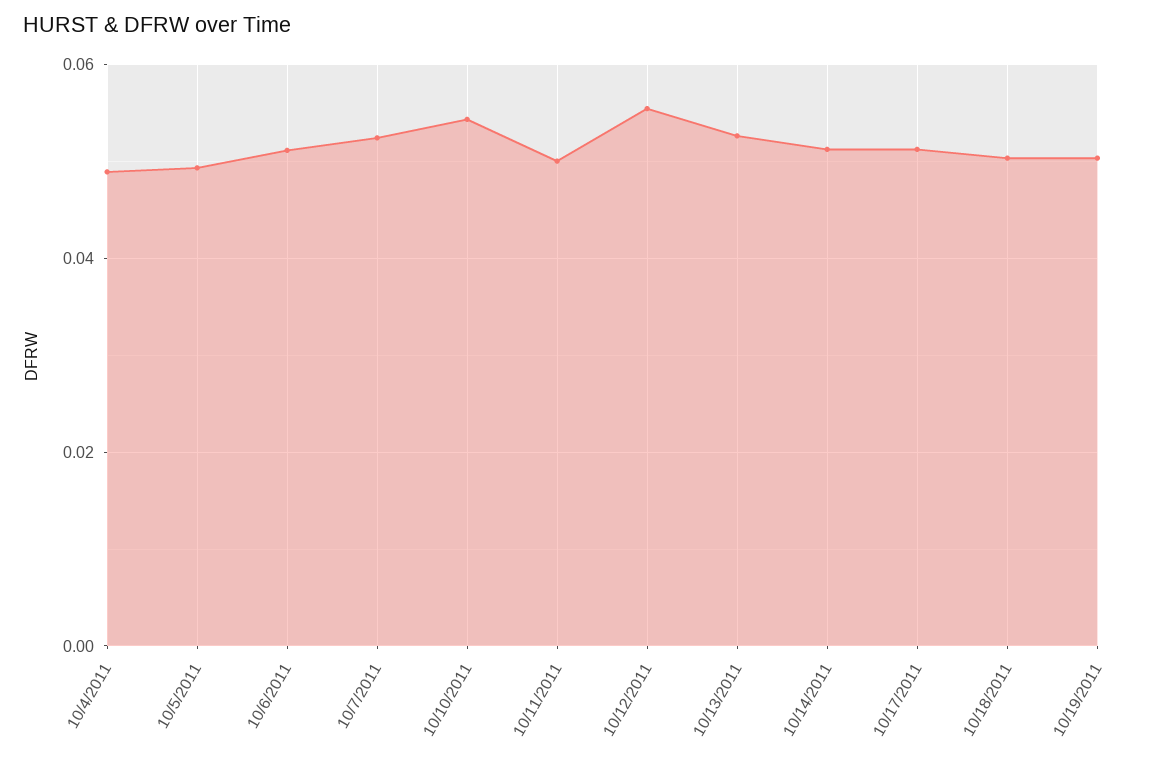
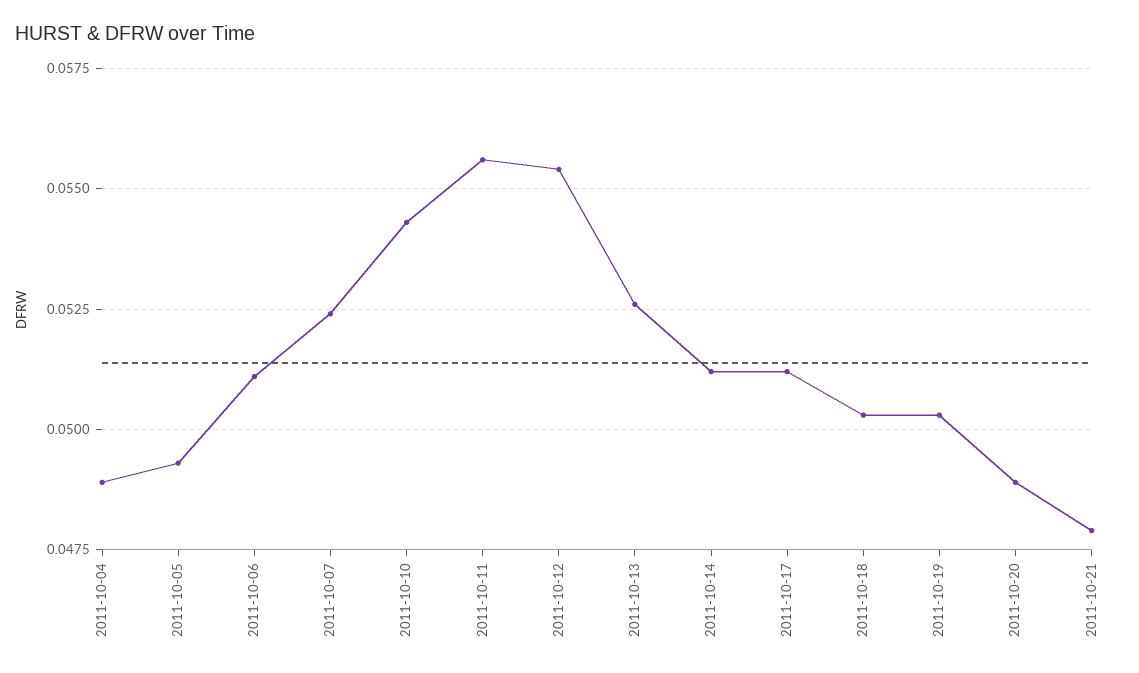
10/11/2011: 0.05 -> 0.0555
2011-10-20: none -> 0.049
2011-10-21: none -> 0.048

